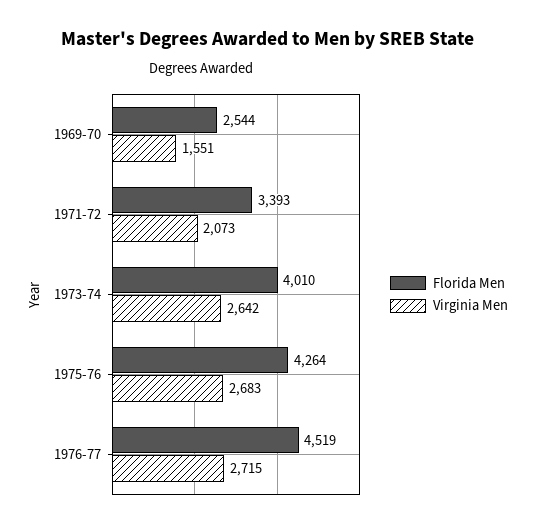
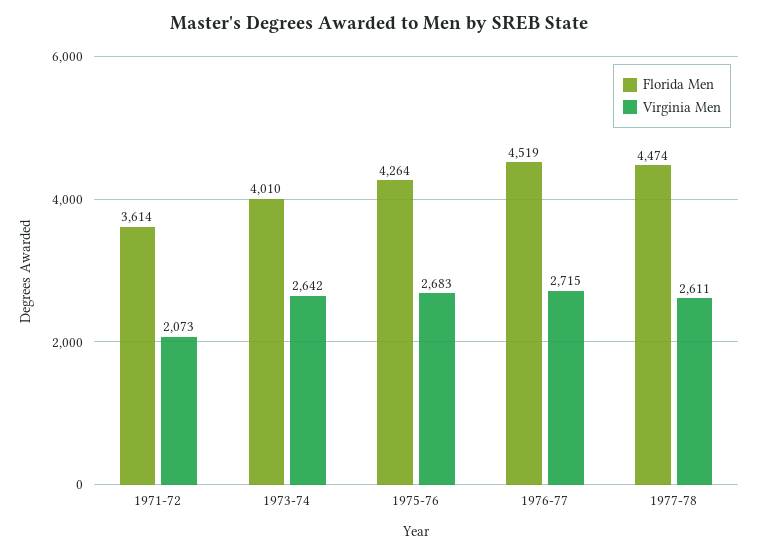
Florida Men, 1969-70: 2544 -> none
Virginia Men, 1969-70: 1551 -> none
Florida Men, 1971-72: 3393 -> 3614
Florida Men, 1977-78: none -> 4474
Virginia Men, 1977-78: none -> 2611

